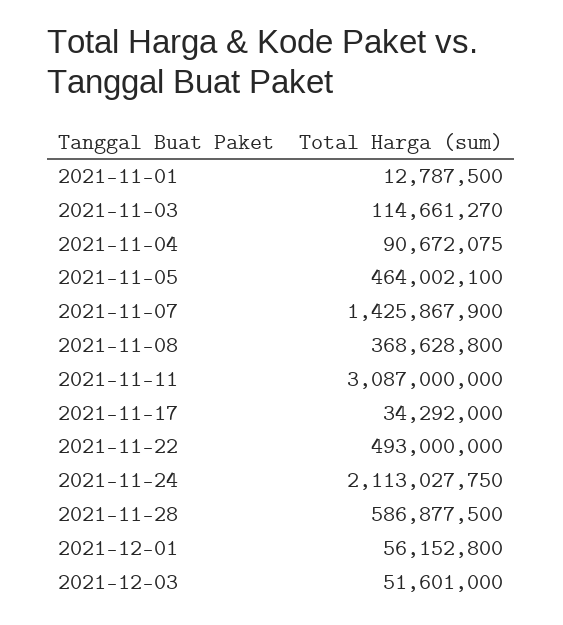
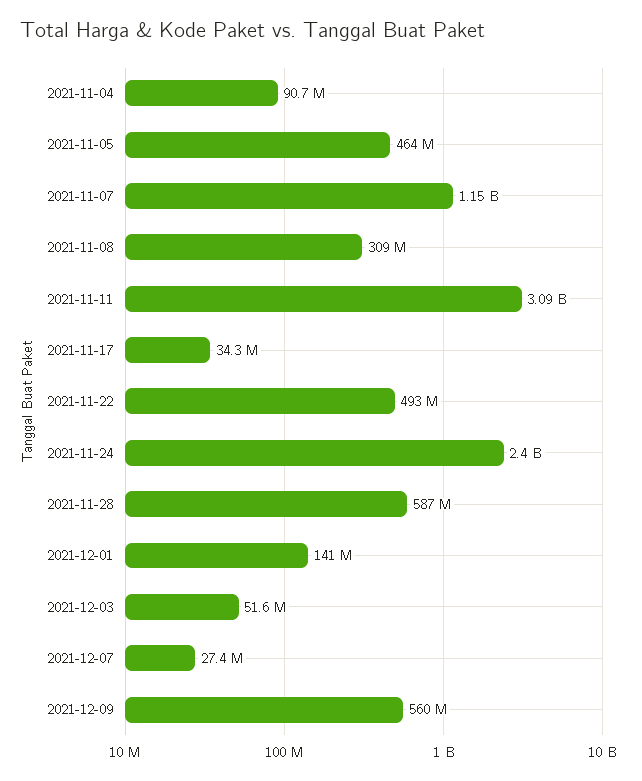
2021-11-01: 12787500 -> none
2021-11-03: 114661270 -> none
2021-11-07: 1425867900 -> 1150000000
2021-11-08: 368628800 -> 309000000
2021-11-24: 2113027750 -> 2400000000
2021-12-01: 56152800 -> 141000000
2021-12-07: none -> 27400000
2021-12-09: none -> 560000000

